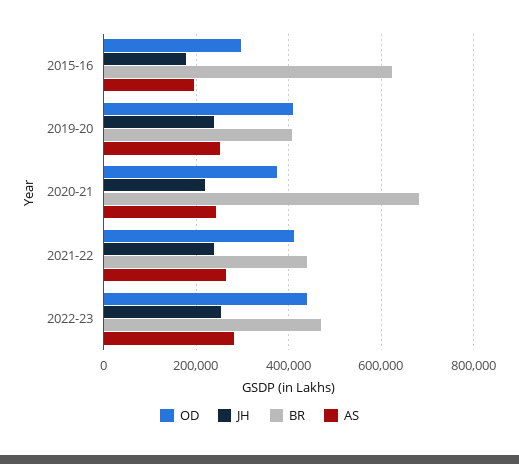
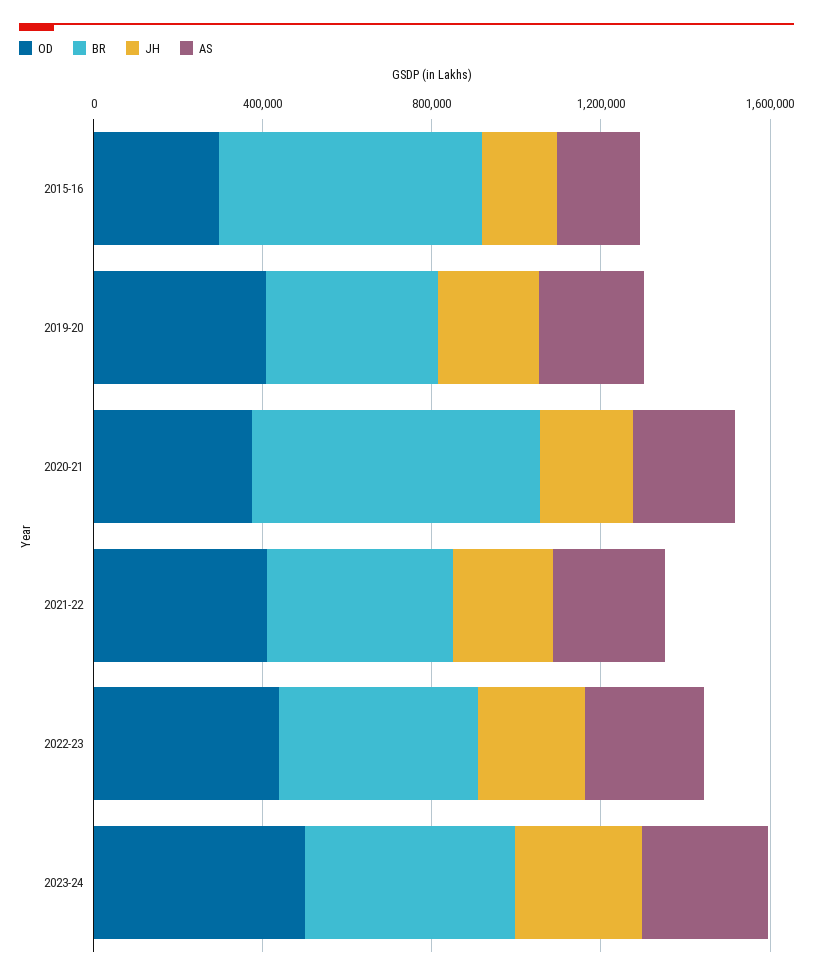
OD, 2023-24: none -> 500000
BR, 2023-24: none -> 500000
JH, 2023-24: none -> 300000
AS, 2023-24: none -> 300000

